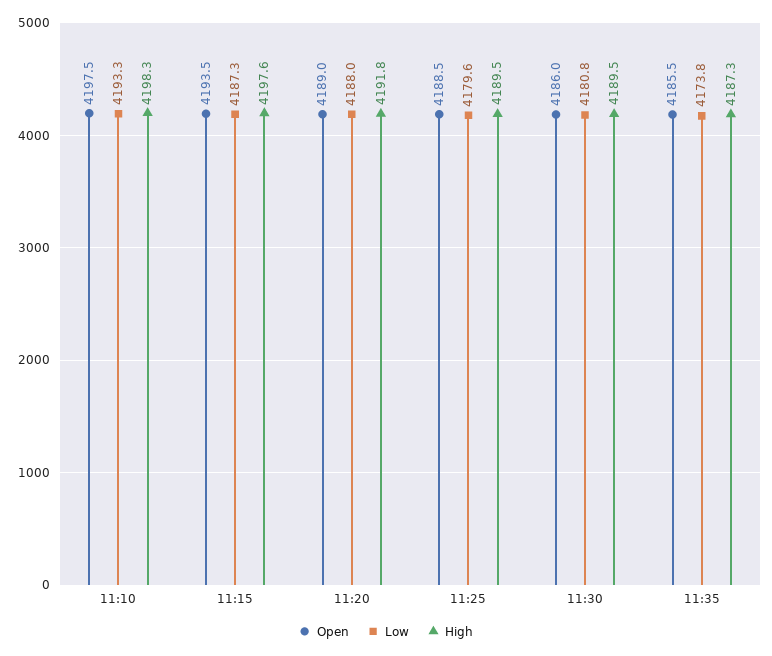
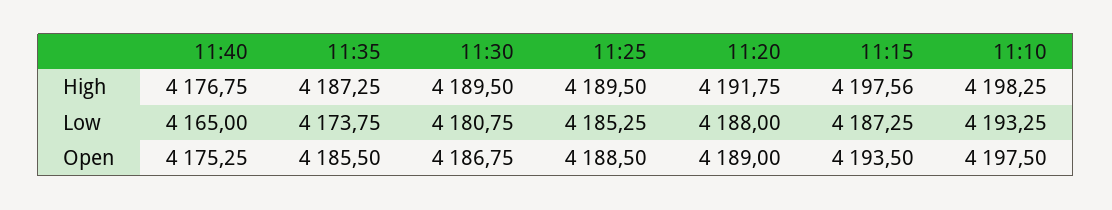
Low, 11:25: 4179.6 -> 4185.25
Open, 11:30: 4186 -> 4186.75
High, 11:40: none -> 4176.75
Low, 11:40: none -> 4165
Open, 11:40: none -> 4175.25

